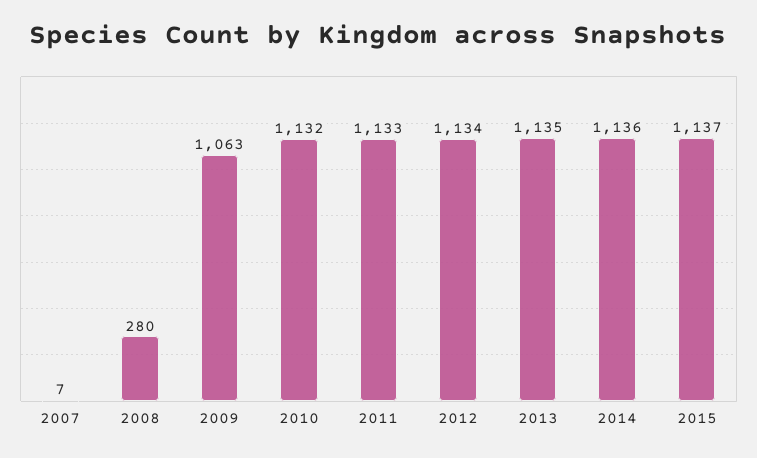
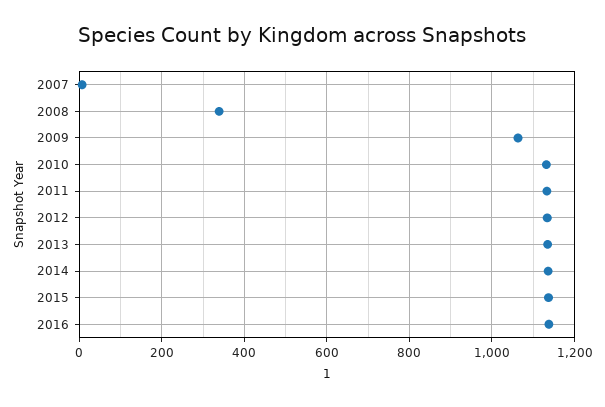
2008: 280 -> 340
2016: none -> 1140

